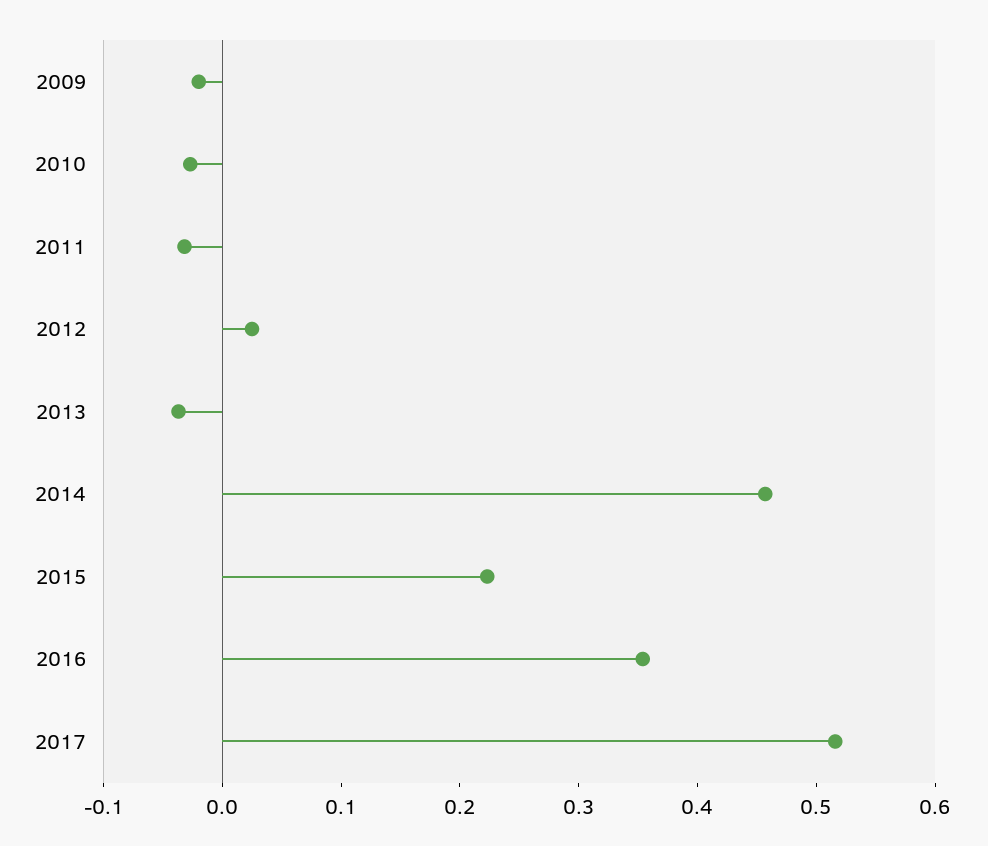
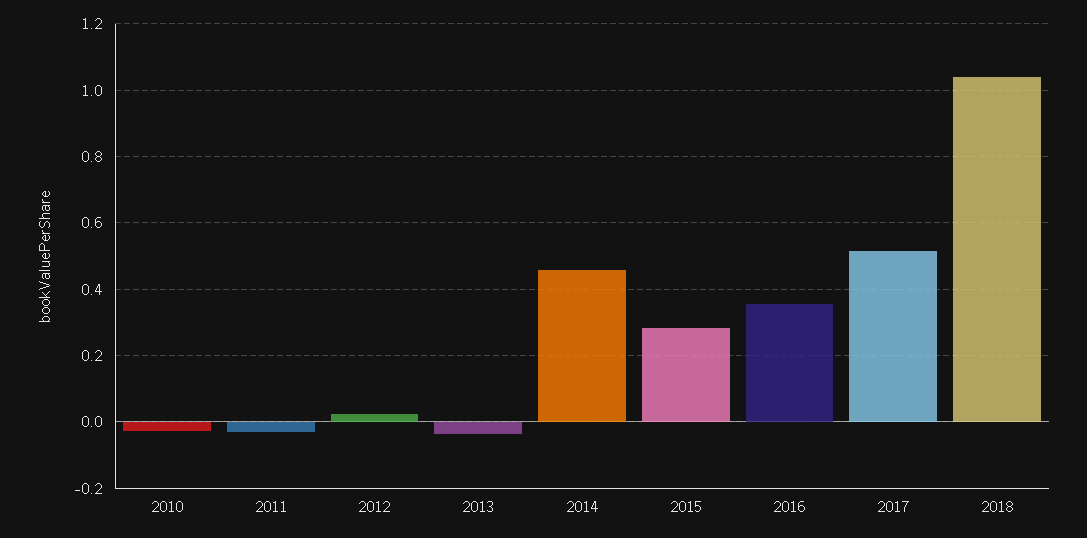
2009: -0.02 -> none
2015: 0.22 -> 0.28
2018: none -> 1.04

